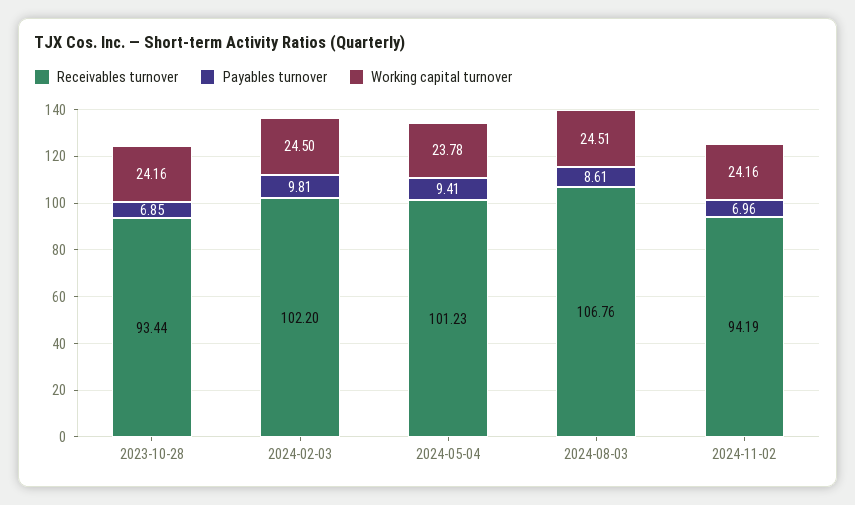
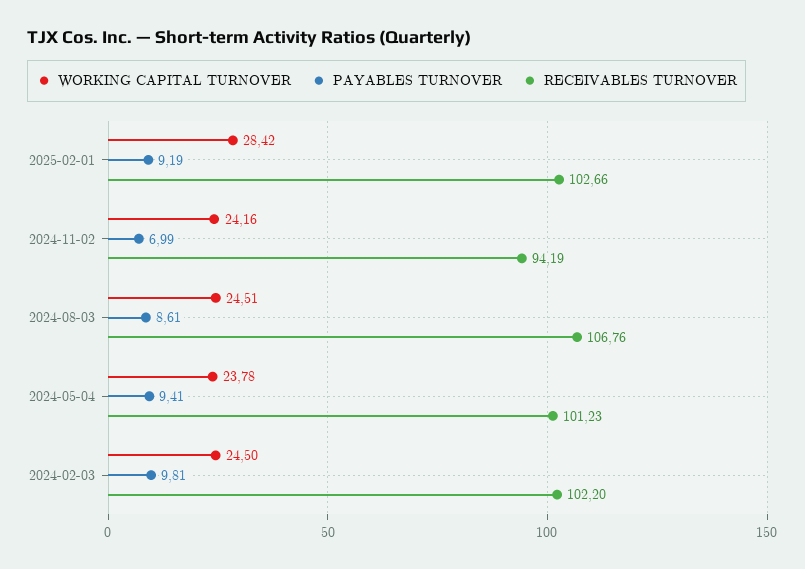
Receivables turnover, 2023-10-28: 93.44 -> none
Payables turnover, 2023-10-28: 6.85 -> none
Working capital turnover, 2023-10-28: 24.16 -> none
Payables turnover, 2024-11-02: 6.96 -> 6.99
Working capital turnover, 2025-02-01: none -> 28.42
Payables turnover, 2025-02-01: none -> 9.19
Receivables turnover, 2025-02-01: none -> 102.66

